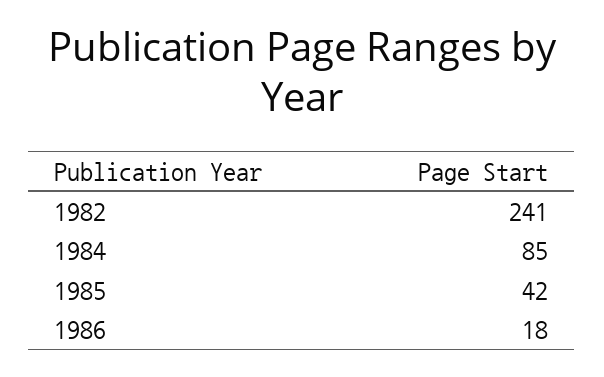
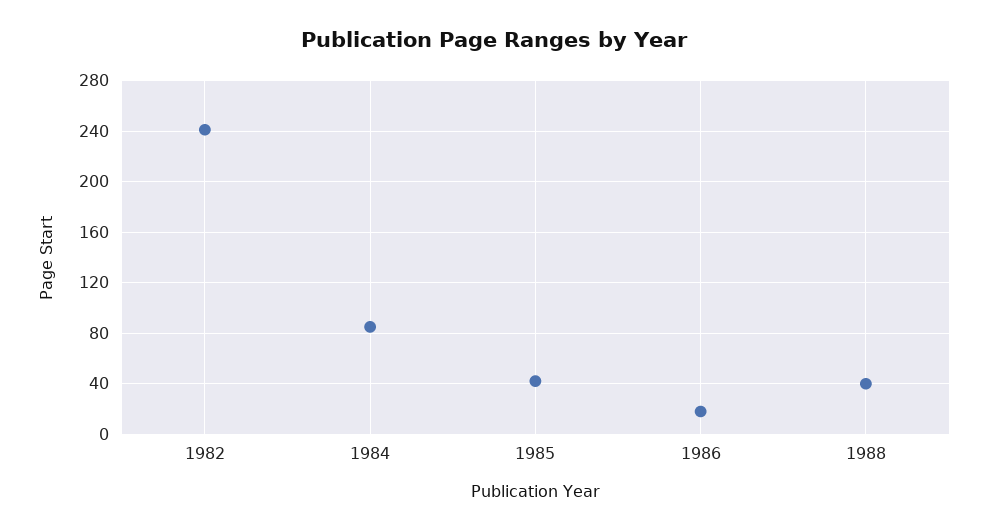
1988: none -> 40

